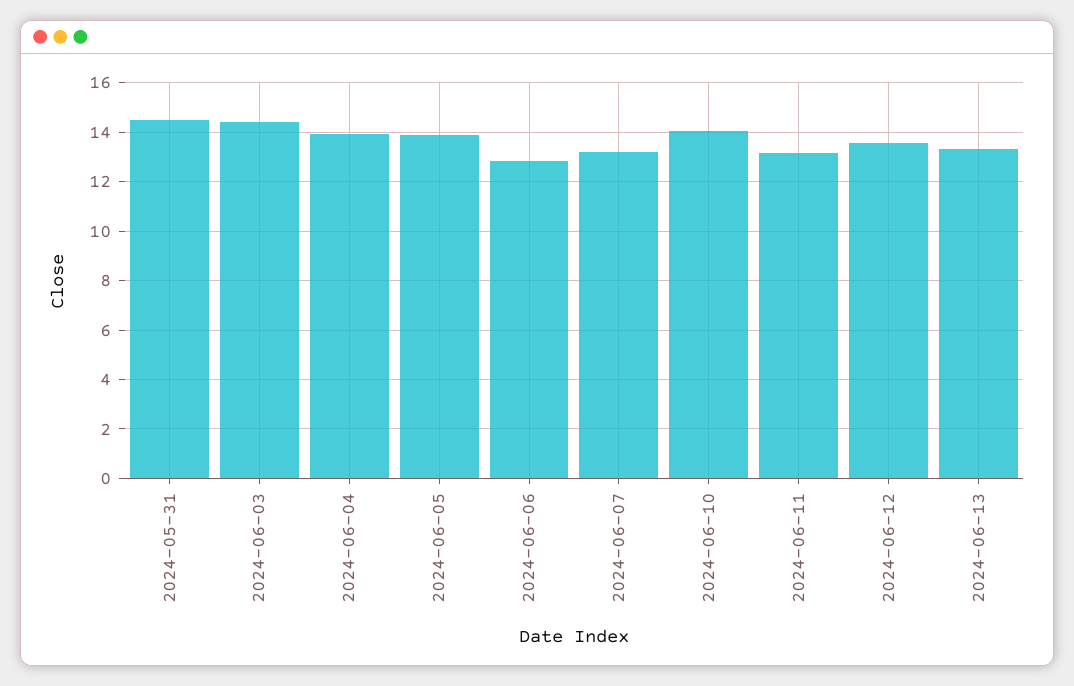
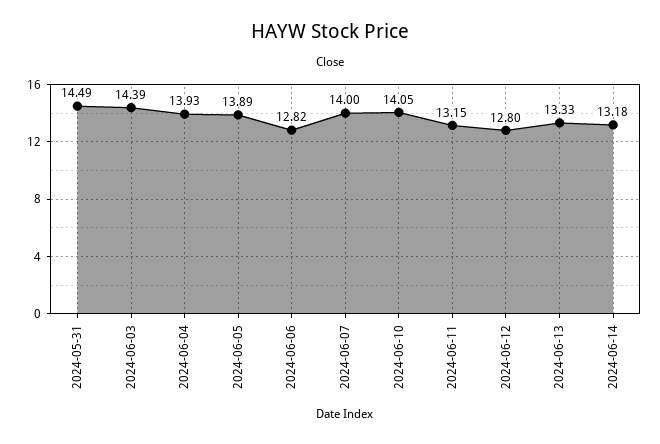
2024-06-07: 13.25 -> 14
2024-06-12: 13.5 -> 12.8
2024-06-14: none -> 13.18

